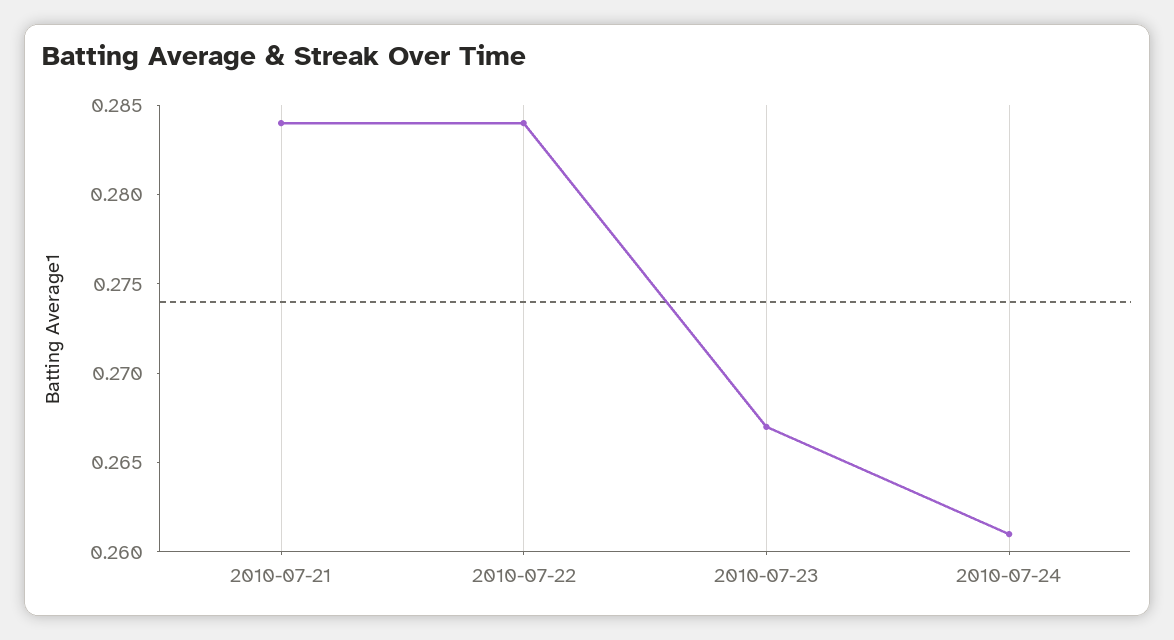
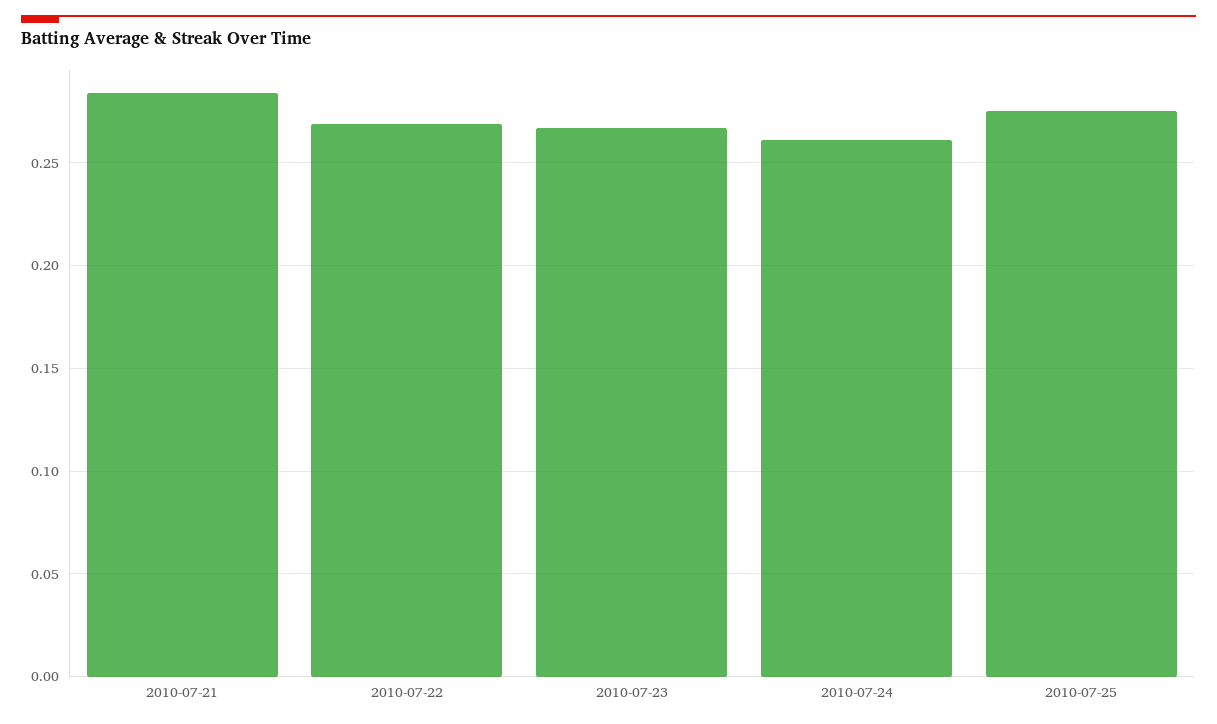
2010-07-22: 0.284 -> 0.27
2010-07-25: none -> 0.275

